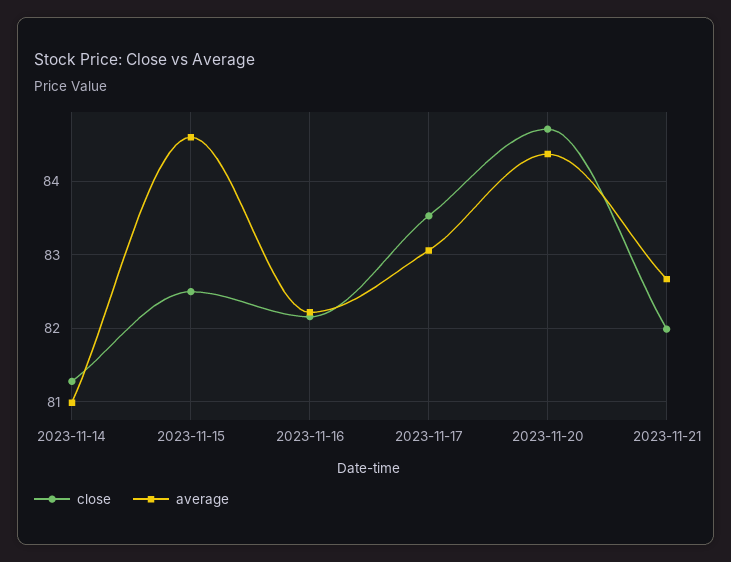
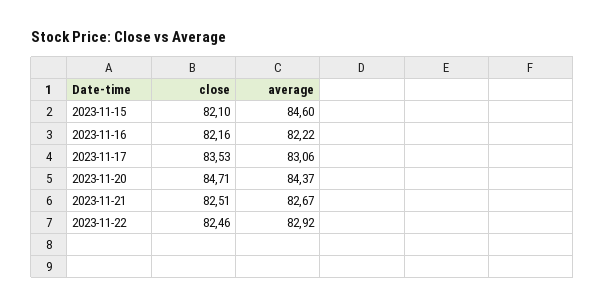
close, 2023-11-14: 81.3 -> none
average, 2023-11-14: 81 -> none
close, 2023-11-15: 82.5 -> 82.1
close, 2023-11-21: 82 -> 82.51
close, 2023-11-22: none -> 82.46
average, 2023-11-22: none -> 82.92

